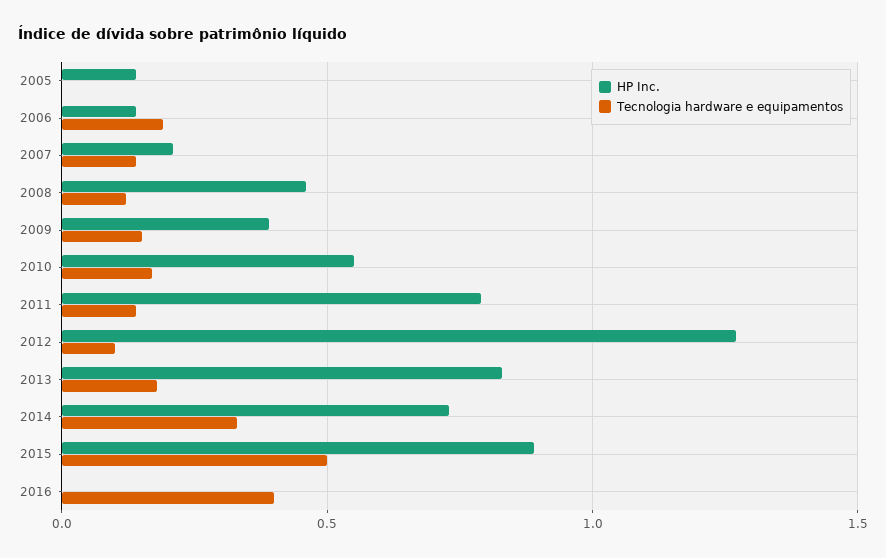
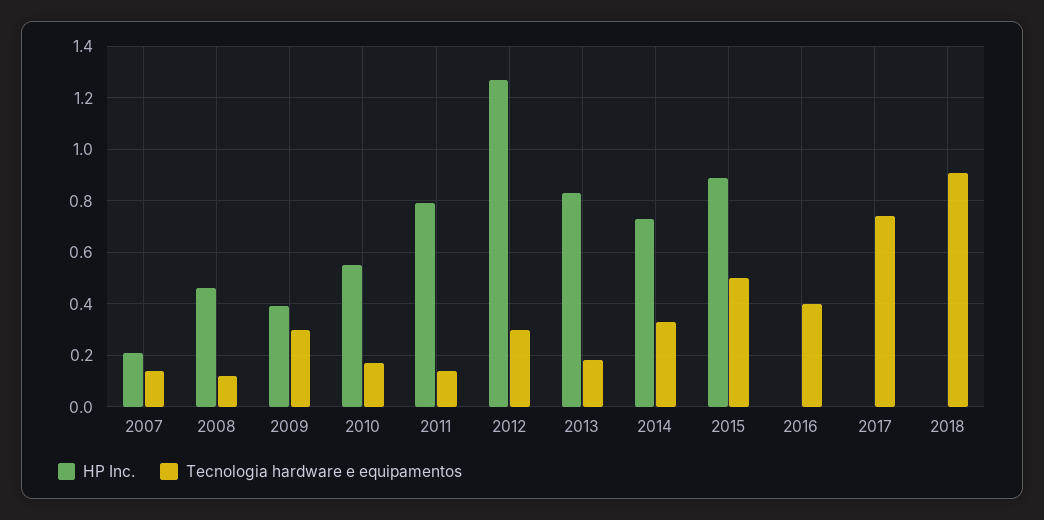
HP Inc., 2005: 0.15 -> none
Tecnologia hardware e equipamentos, 2005: 0 -> none
HP Inc., 2006: 0.15 -> none
Tecnologia hardware e equipamentos, 2006: 0.2 -> none
Tecnologia hardware e equipamentos, 2009: 0.15 -> 0.3
Tecnologia hardware e equipamentos, 2012: 0.1 -> 0.3
HP Inc., 2017: none -> 0
Tecnologia hardware e equipamentos, 2017: none -> 0.75
HP Inc., 2018: none -> 0
Tecnologia hardware e equipamentos, 2018: none -> 0.9

